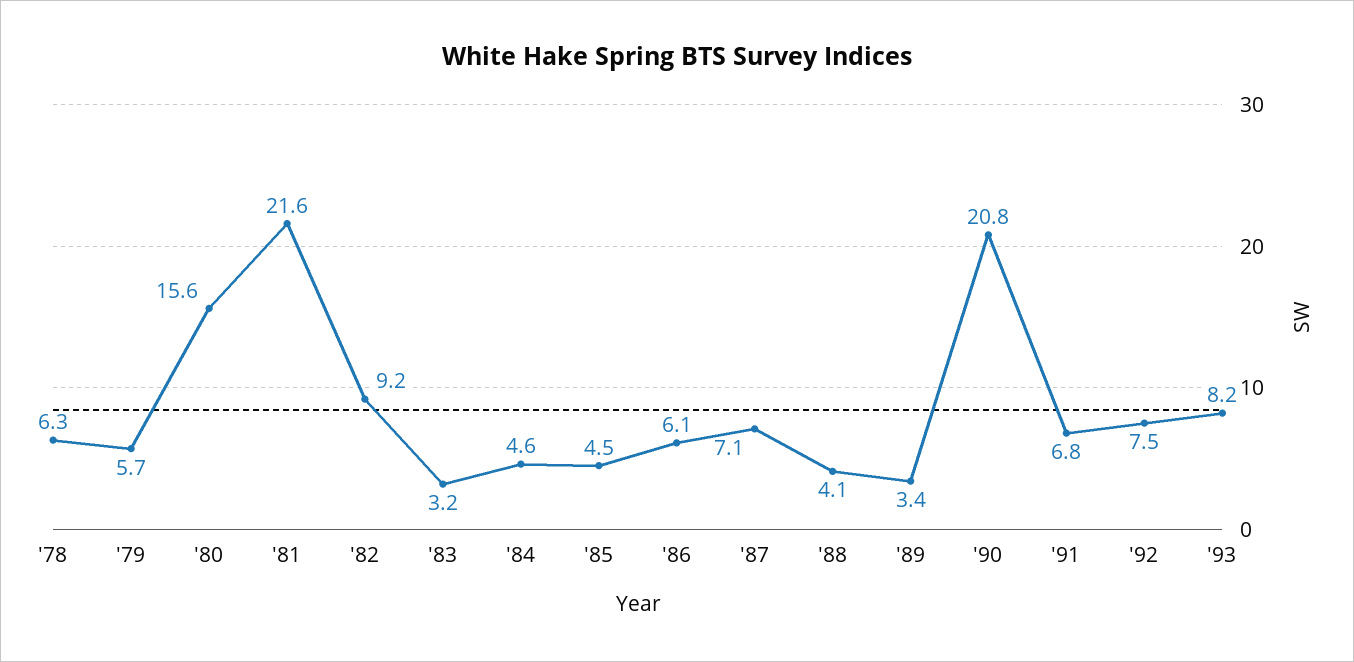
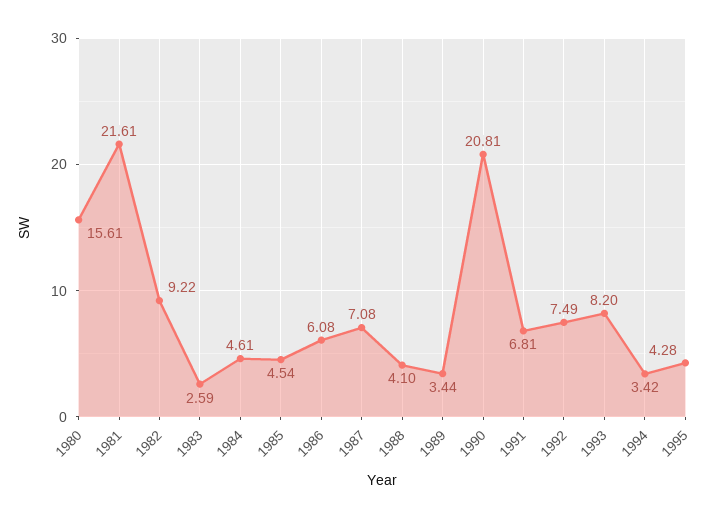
'78: 6.3 -> none
'79: 5.7 -> none
'83: 3.2 -> 2.59
1994: none -> 3.42
1995: none -> 4.28

